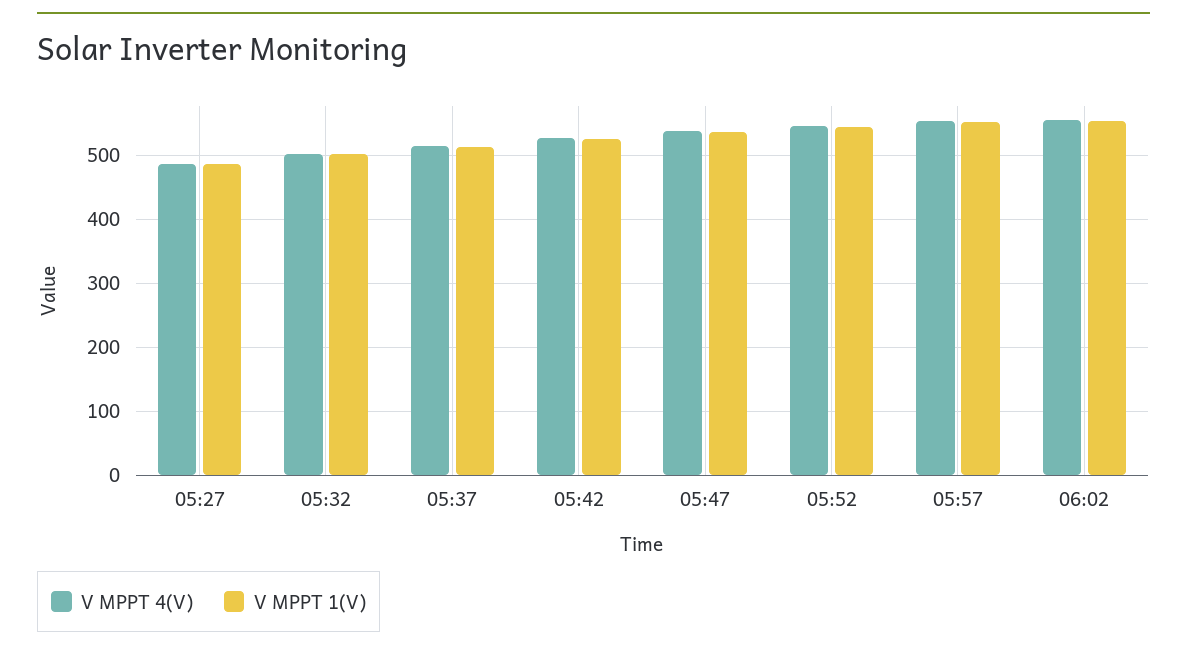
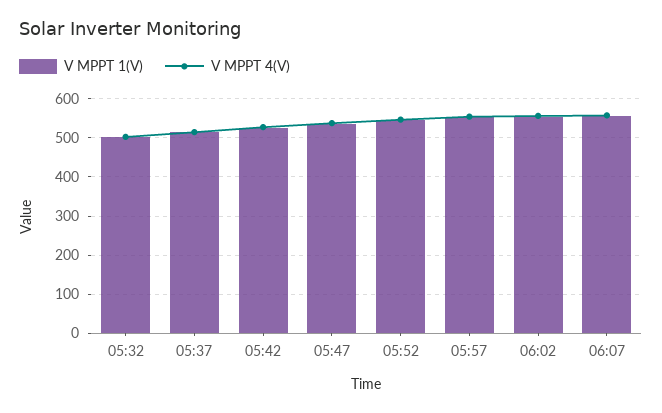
V MPPT 4(V), 05:27: 490 -> none
V MPPT 1(V), 05:27: 490 -> none
V MPPT 1(V), 06:07: none -> 560
V MPPT 4(V), 06:07: none -> 560

